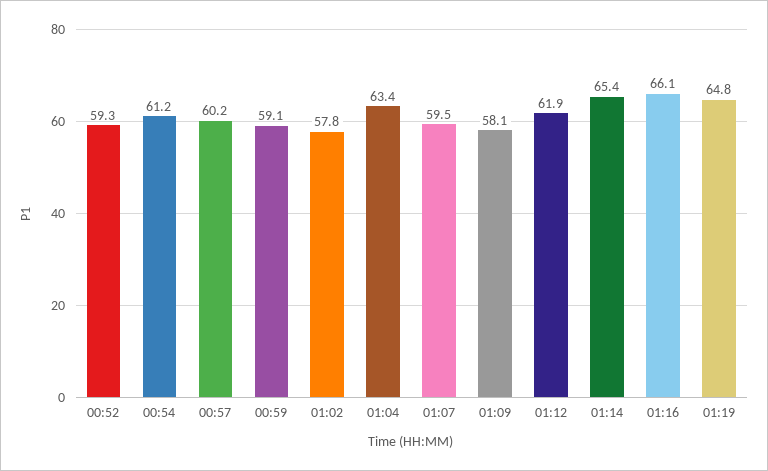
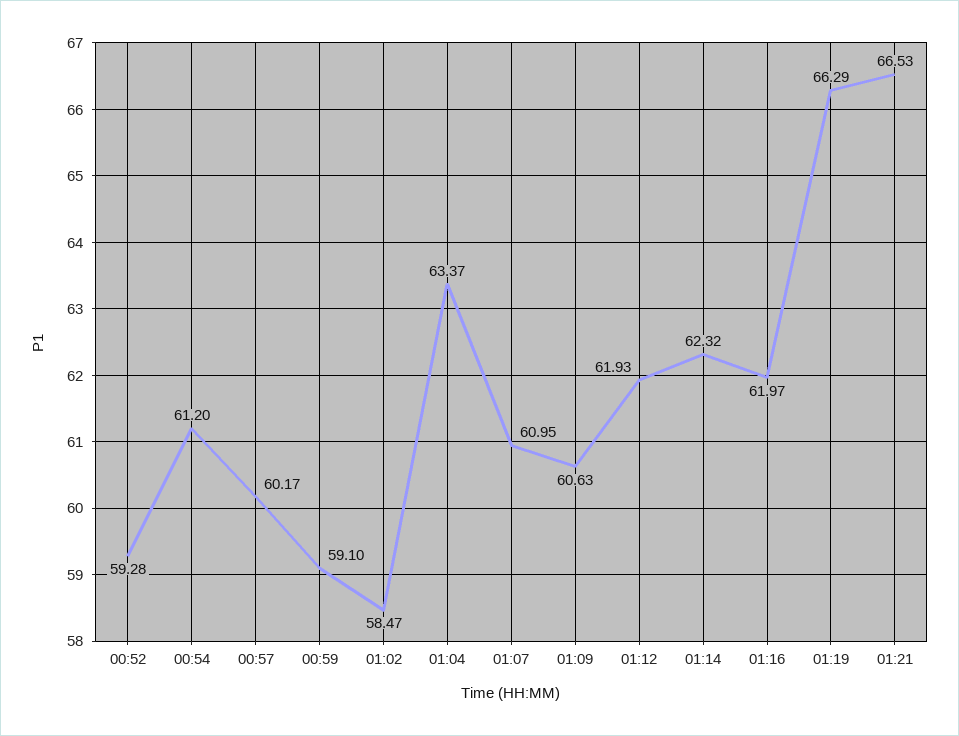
01:02: 57.8 -> 58.47
01:07: 59.5 -> 60.95
01:09: 58.1 -> 60.63
01:14: 65.4 -> 62.32
01:16: 66.1 -> 61.97
01:19: 64.8 -> 66.29
01:21: none -> 66.53

